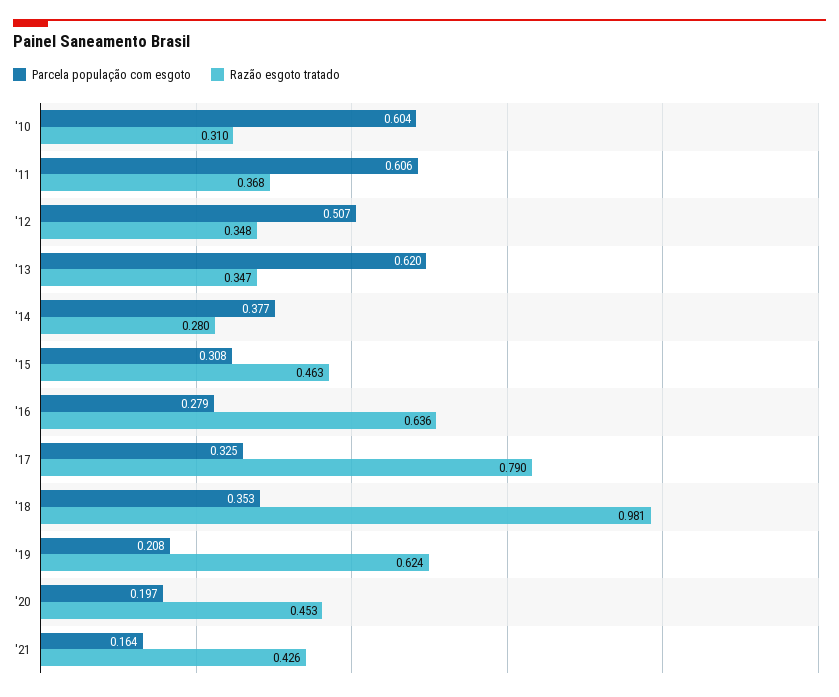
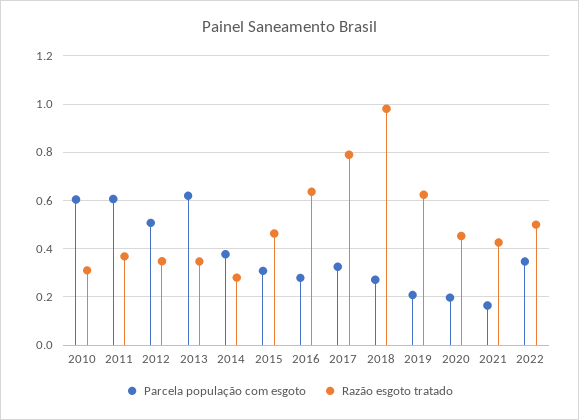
Parcela população com esgoto, '18: 0.353 -> 0.275
Parcela população com esgoto, 2022: none -> 0.35
Razão esgoto tratado, 2022: none -> 0.5

